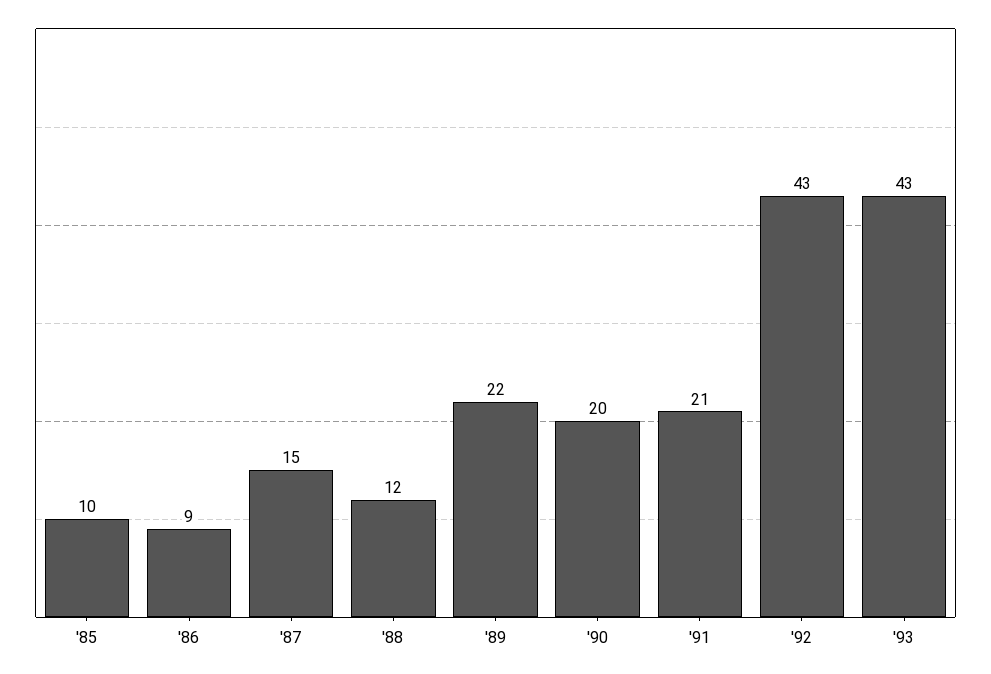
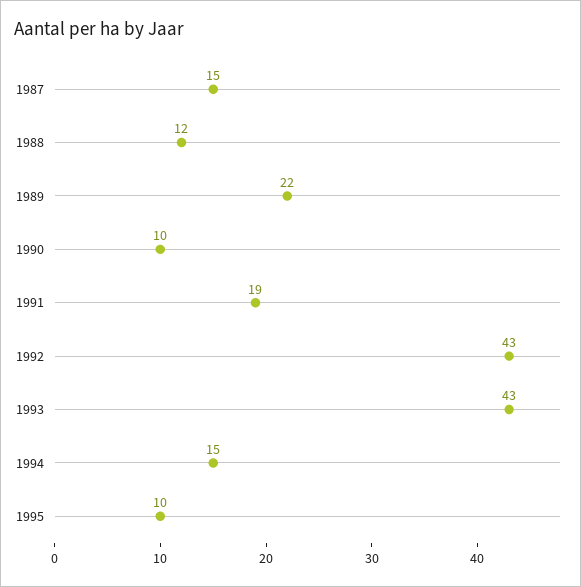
'85: 10 -> none
'86: 9 -> none
'90: 20 -> 10
'91: 21 -> 19
1994: none -> 15
1995: none -> 10

